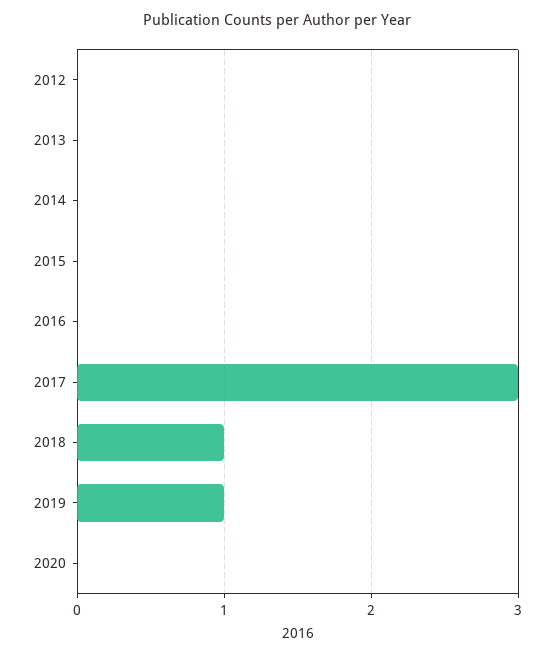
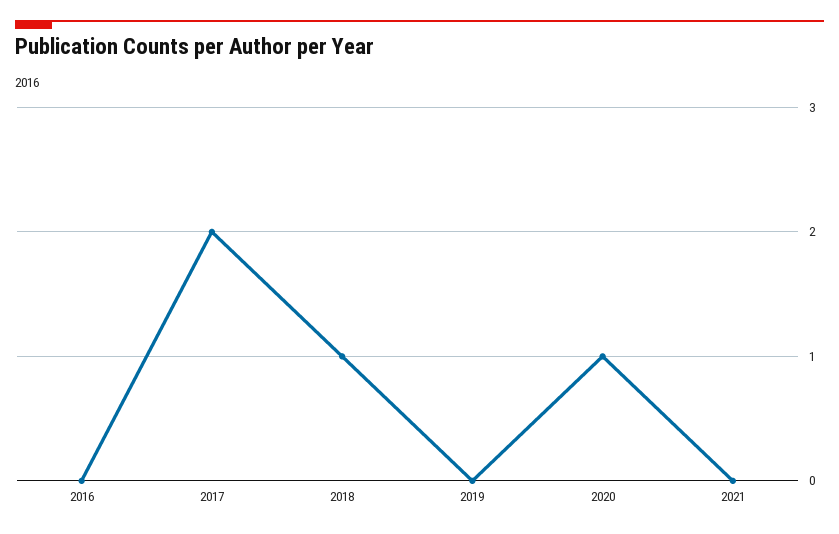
2012: 0 -> none
2013: 0 -> none
2014: 0 -> none
2015: 0 -> none
2017: 3 -> 2
2019: 1 -> 0
2020: 0 -> 1
2021: none -> 0

